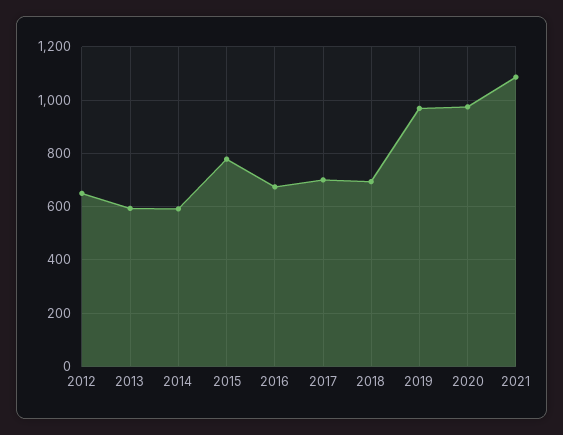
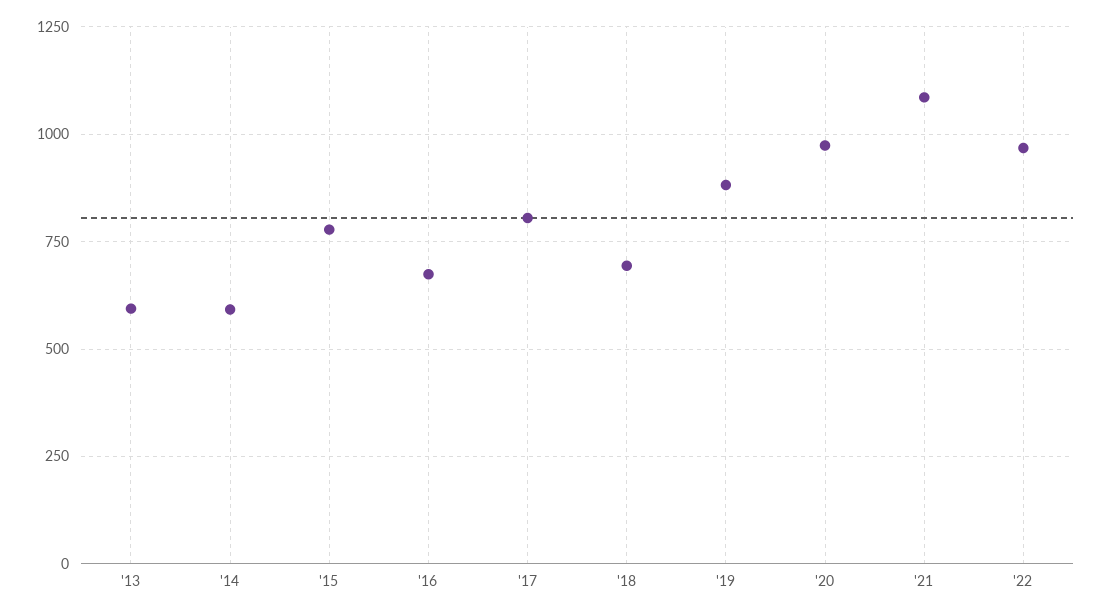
2012: 650 -> none
2017: 700 -> 800
2019: 975 -> 875
'22: none -> 975

